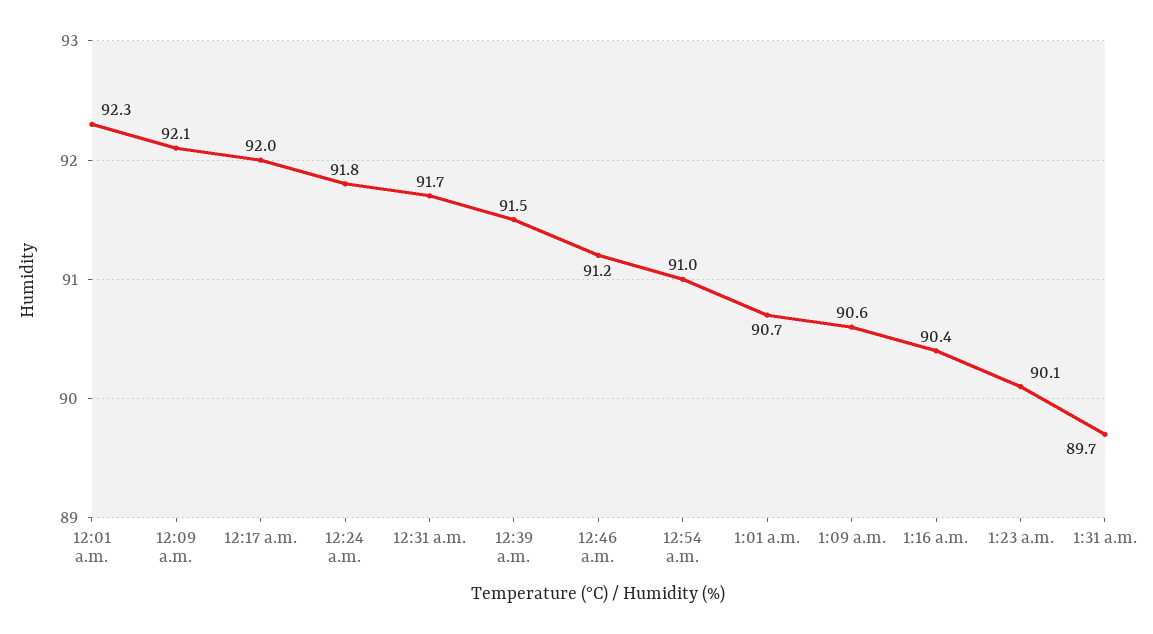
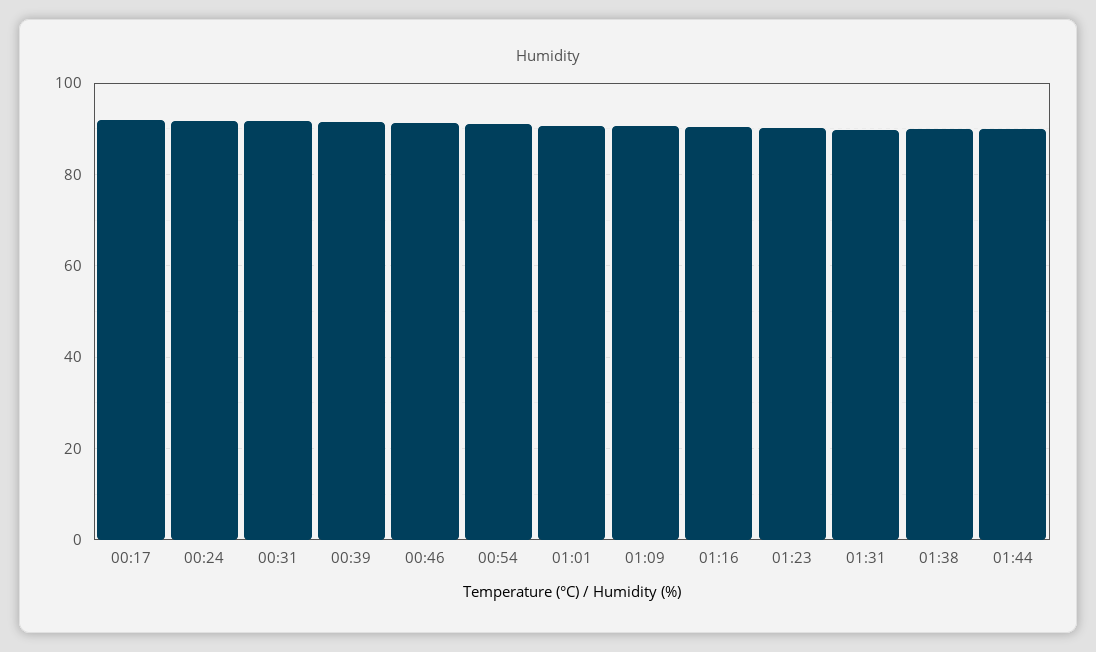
12:01 a.m.: 92.3 -> none
12:09 a.m.: 92.1 -> none
01:38: none -> 90
01:44: none -> 90

